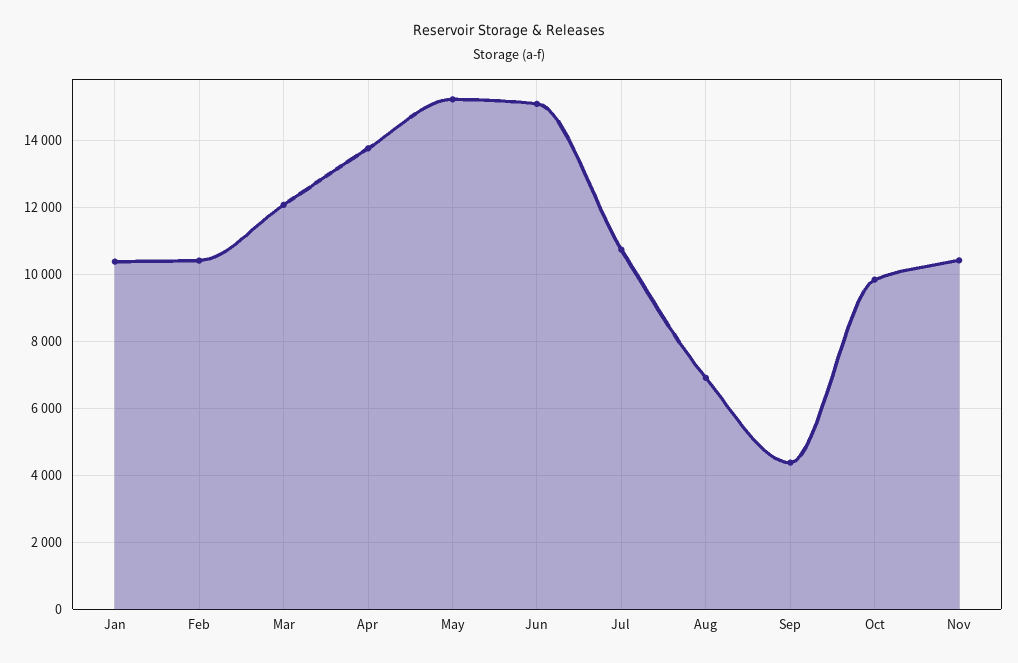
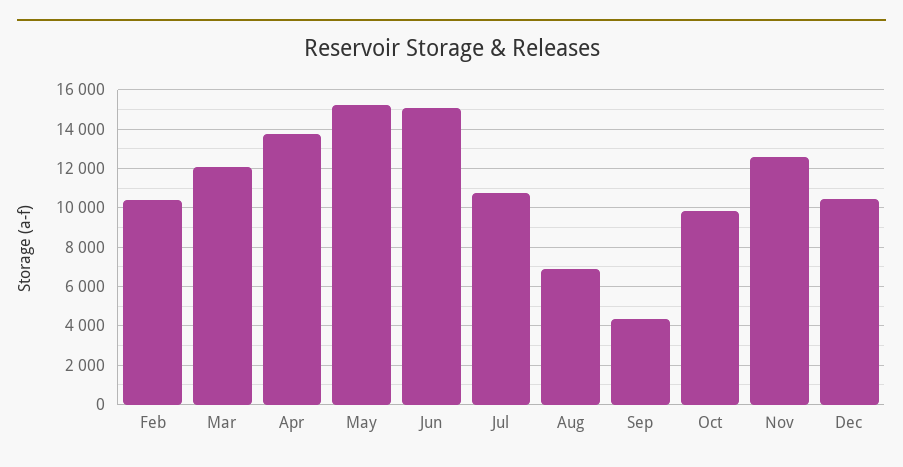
Jan: 10400 -> none
Nov: 10400 -> 12500
Dec: none -> 10500

